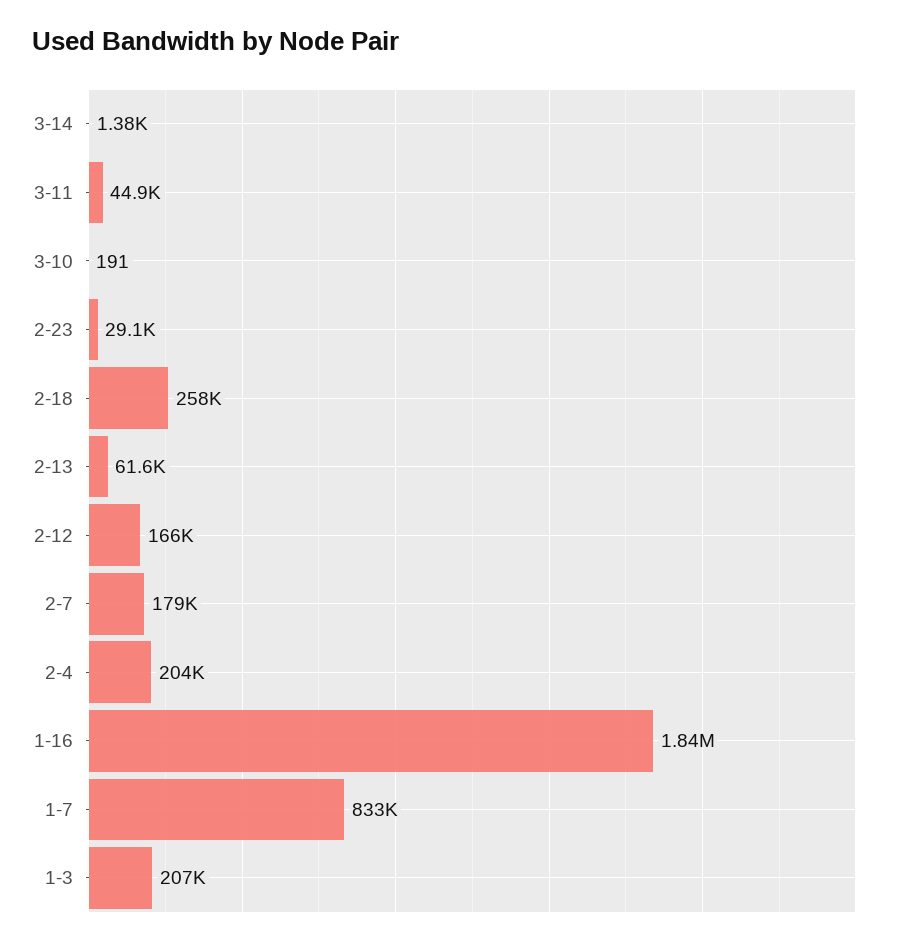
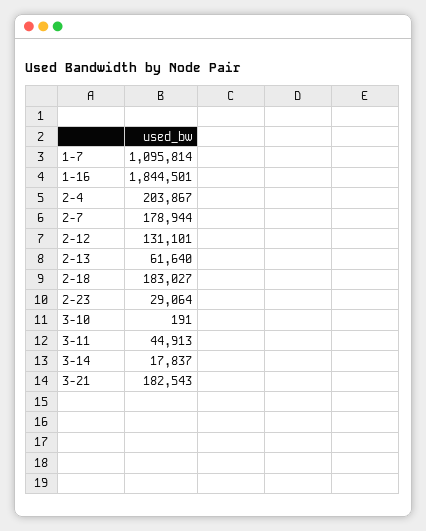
3-14: 1380 -> 17837
2-18: 258000 -> 183027
2-12: 166000 -> 131101
1-7: 833000 -> 1095814
1-3: 207000 -> none
3-21: none -> 182543

